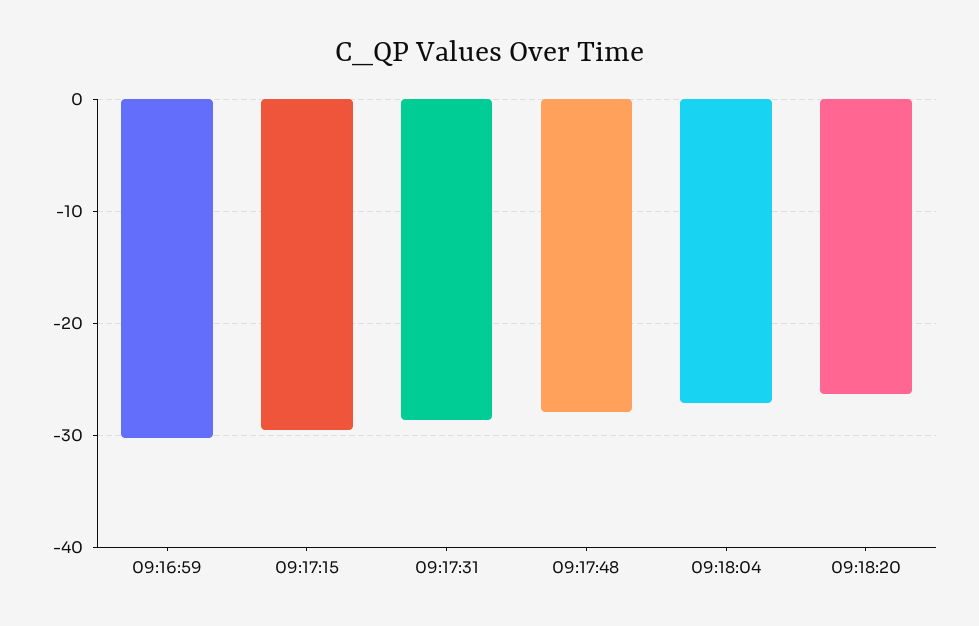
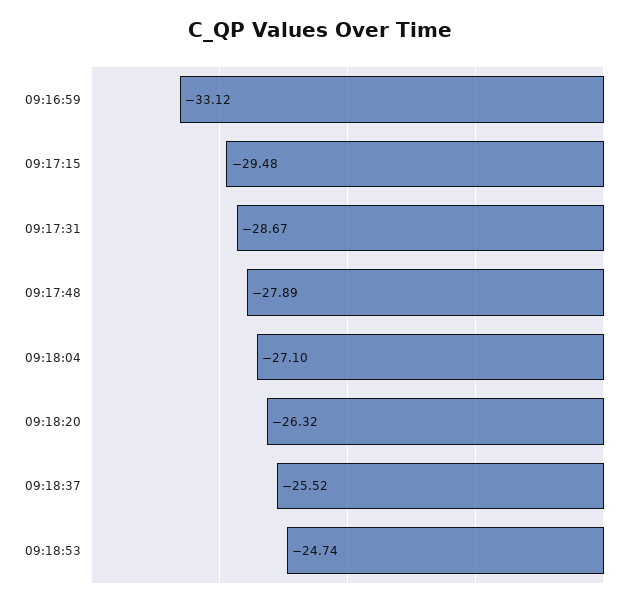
09:16:59: -30 -> -33.12
09:18:37: none -> -25.52
09:18:53: none -> -24.74

